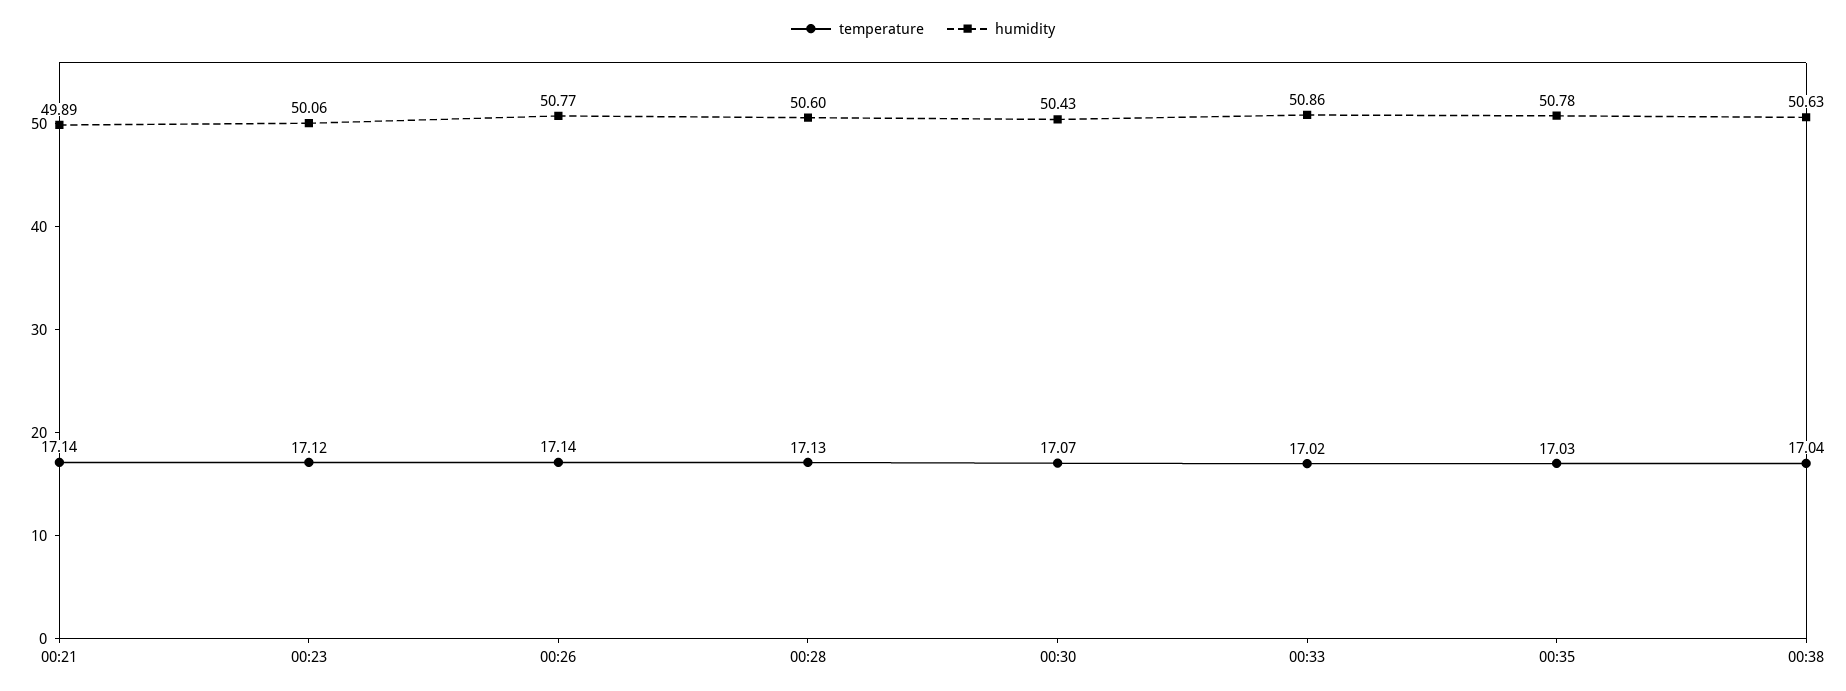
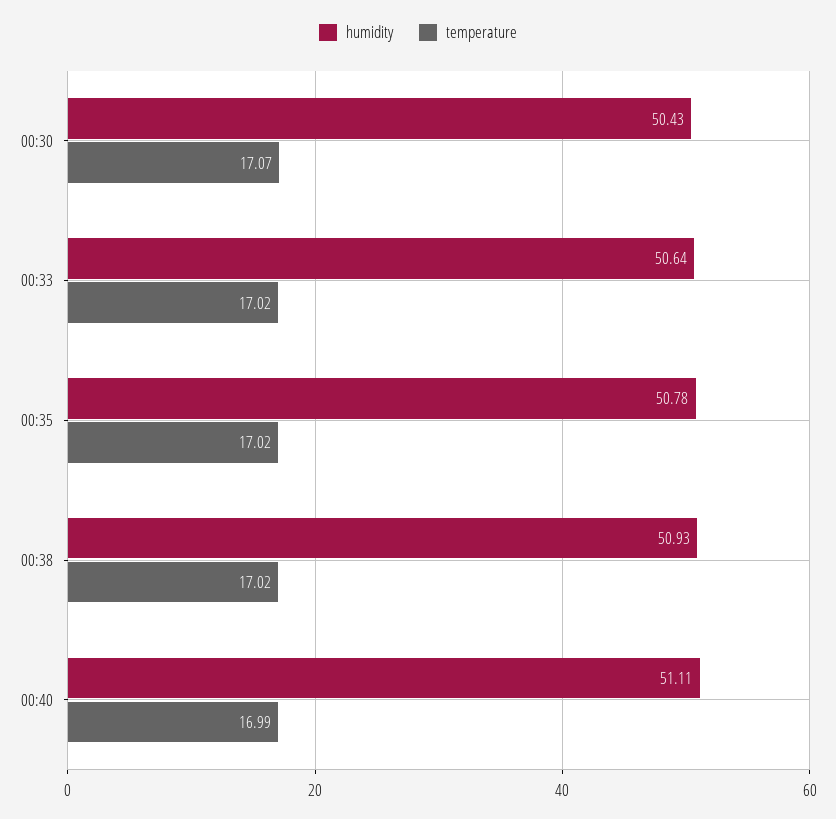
temperature, 00:21: 17.14 -> none
humidity, 00:21: 49.89 -> none
temperature, 00:23: 17.12 -> none
humidity, 00:23: 50.06 -> none
temperature, 00:26: 17.14 -> none
humidity, 00:26: 50.77 -> none
temperature, 00:28: 17.13 -> none
humidity, 00:28: 50.6 -> none
humidity, 00:33: 50.86 -> 50.64
temperature, 00:35: 17.03 -> 17.02
temperature, 00:38: 17.04 -> 17.02
humidity, 00:38: 50.63 -> 50.93
humidity, 00:40: none -> 51.11
temperature, 00:40: none -> 16.99

